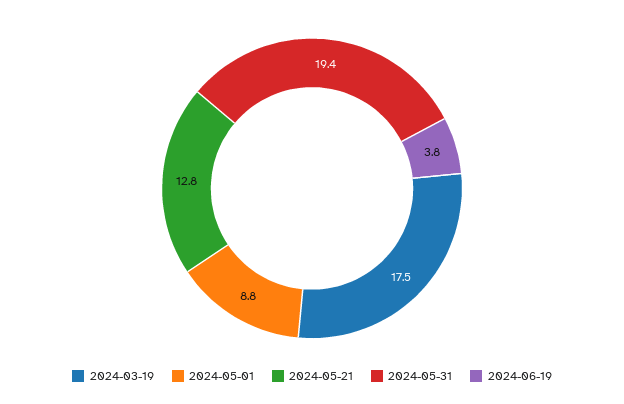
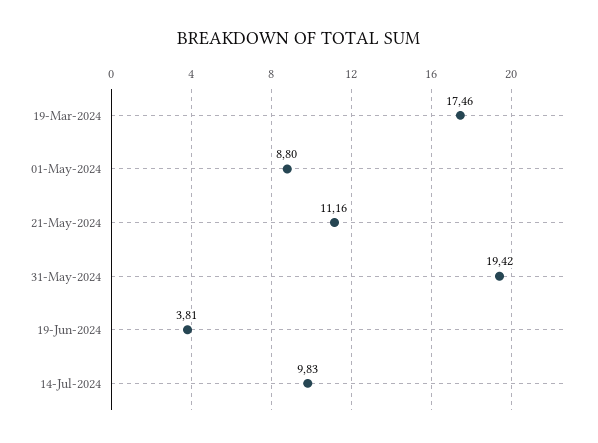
2024-05-21: 12.8 -> 11.16
14-Jul-2024: none -> 9.83

